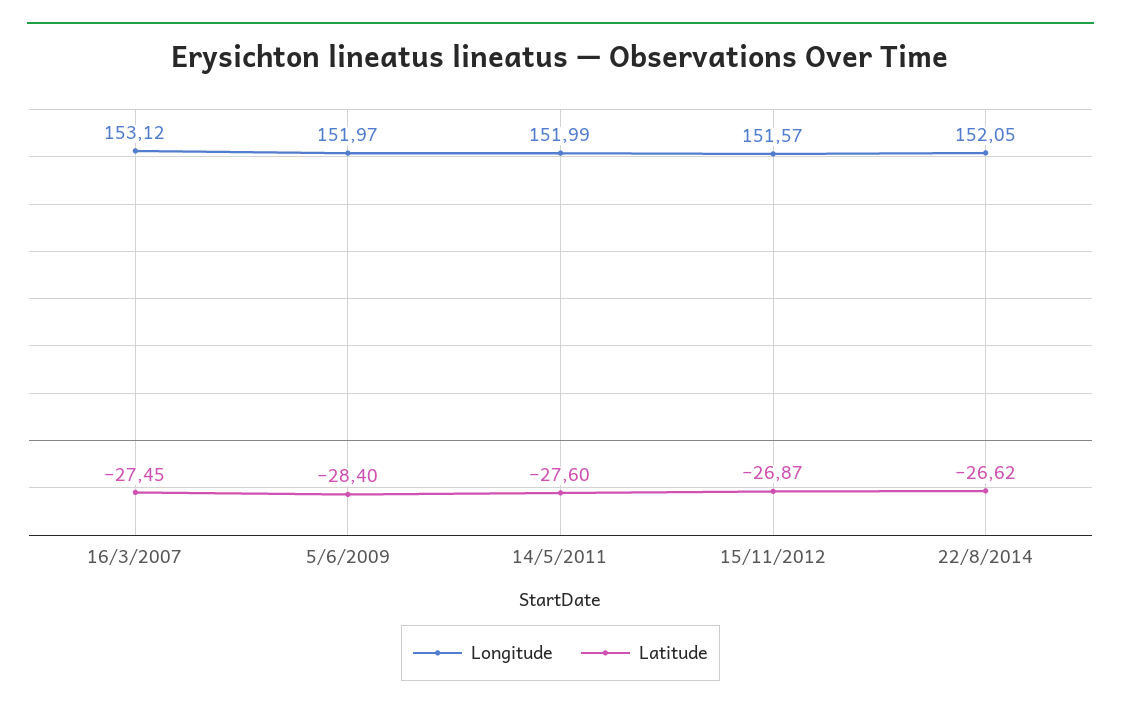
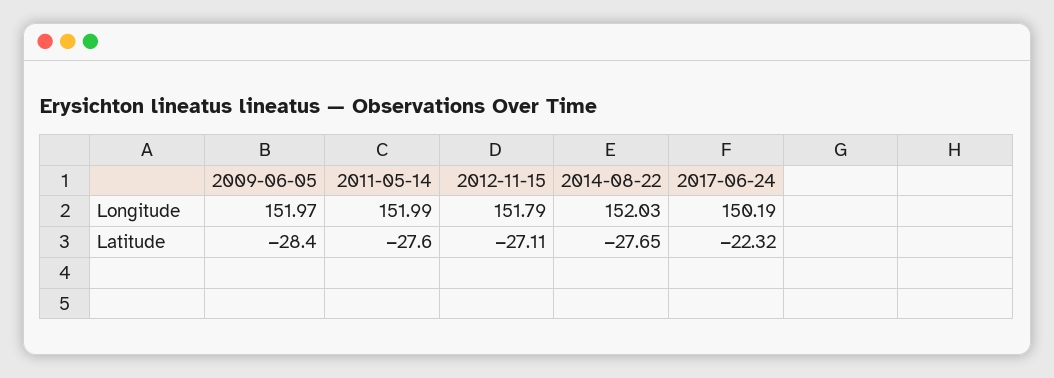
Longitude, 16/3/2007: 153.12 -> none
Latitude, 16/3/2007: -27.45 -> none
Longitude, 15/11/2012: 151.57 -> 151.79
Latitude, 15/11/2012: -26.87 -> -27.11
Longitude, 22/8/2014: 152.05 -> 152.03
Latitude, 22/8/2014: -26.62 -> -27.65
Longitude, 2017-06-24: none -> 150.19
Latitude, 2017-06-24: none -> -22.32

